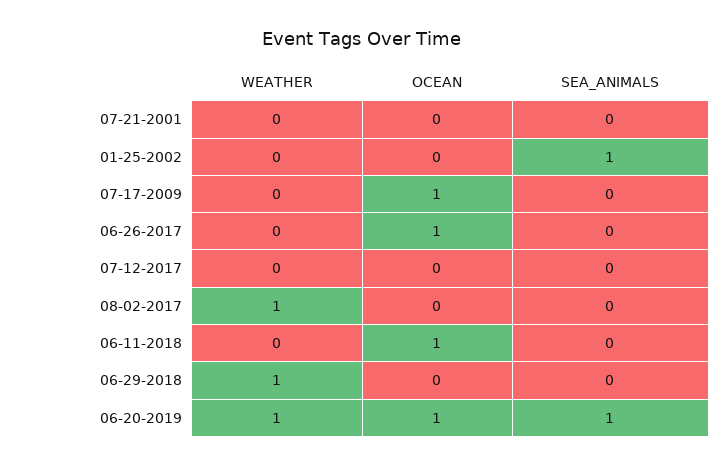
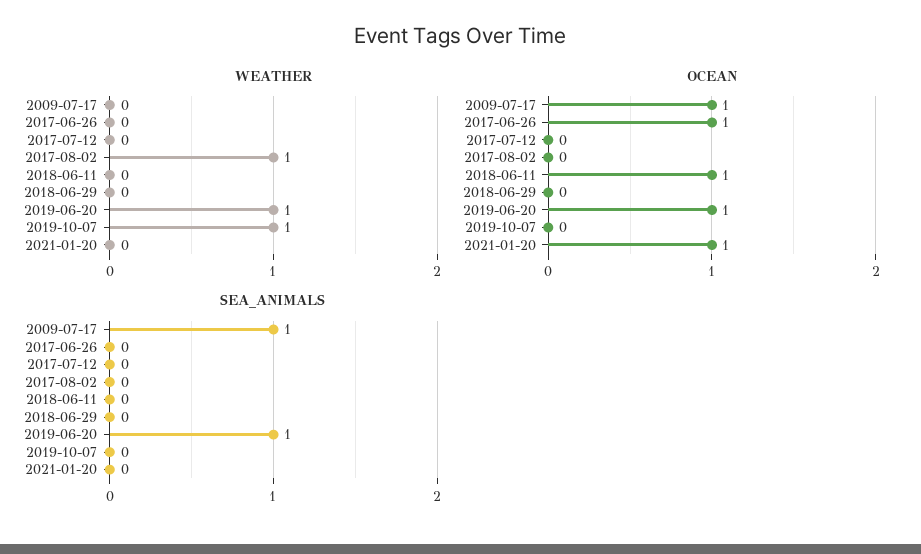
WEATHER, 07-21-2001: 0 -> none
OCEAN, 07-21-2001: 0 -> none
SEA_ANIMALS, 07-21-2001: 0 -> none
WEATHER, 01-25-2002: 0 -> none
OCEAN, 01-25-2002: 0 -> none
SEA_ANIMALS, 01-25-2002: 1 -> none
SEA_ANIMALS, 07-17-2009: 0 -> 1
WEATHER, 06-29-2018: 1 -> 0
WEATHER, 2019-10-07: none -> 1
WEATHER, 2021-01-20: none -> 0
OCEAN, 2019-10-07: none -> 0
OCEAN, 2021-01-20: none -> 1
SEA_ANIMALS, 2019-10-07: none -> 0
SEA_ANIMALS, 2021-01-20: none -> 0

